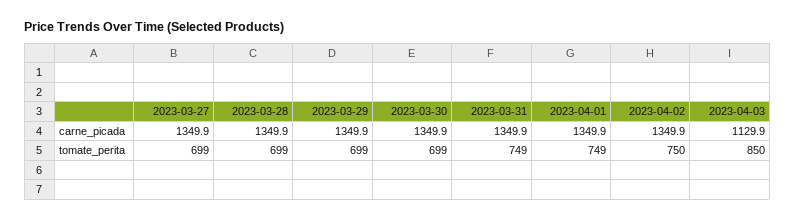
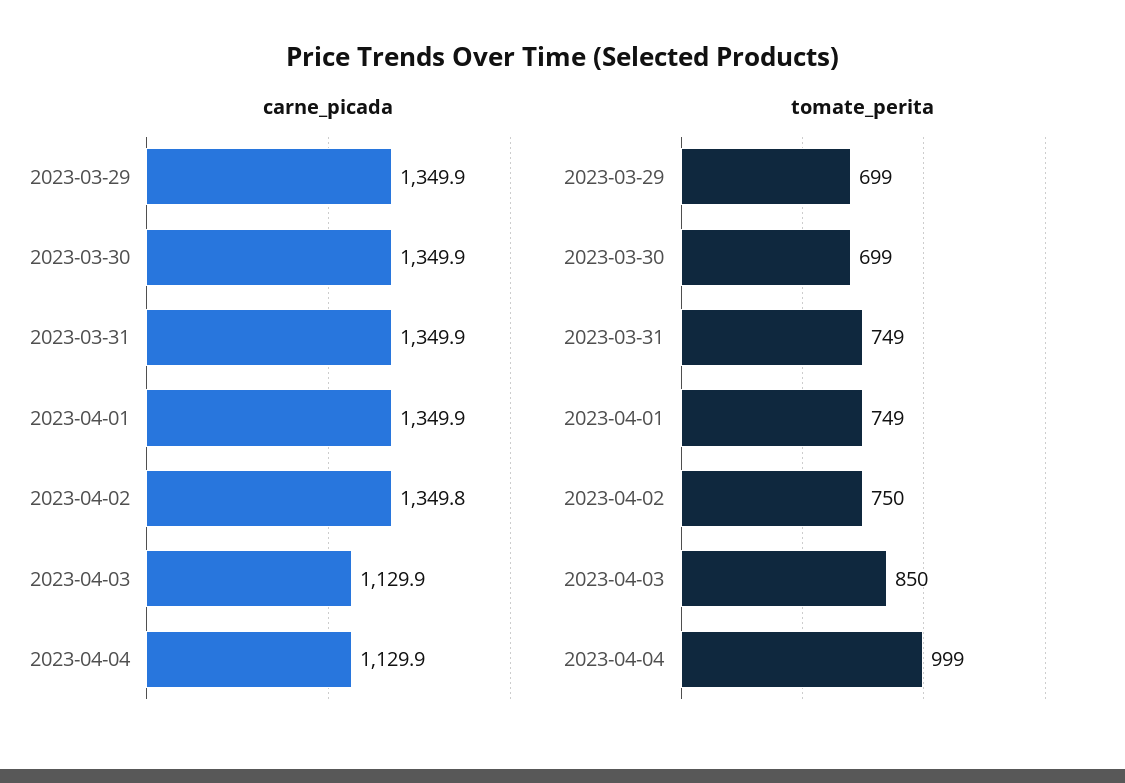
carne_picada, 2023-03-27: 1349.9 -> none
carne_picada, 2023-03-28: 1349.9 -> none
carne_picada, 2023-04-02: 1349.9 -> 1349.8
tomate_perita, 2023-03-27: 699 -> none
tomate_perita, 2023-03-28: 699 -> none
carne_picada, 2023-04-04: none -> 1129.9
tomate_perita, 2023-04-04: none -> 999

